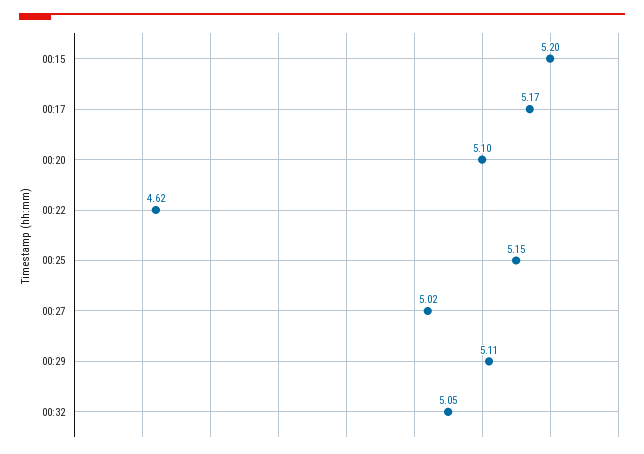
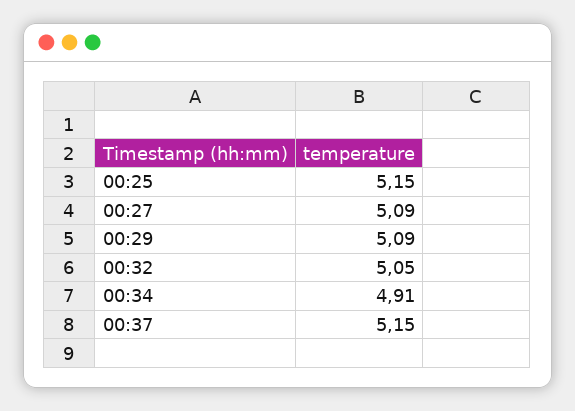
00:15: 5.2 -> none
00:17: 5.17 -> none
00:20: 5.1 -> none
00:22: 4.62 -> none
00:27: 5.02 -> 5.09
00:29: 5.11 -> 5.09
00:34: none -> 4.91
00:37: none -> 5.15

